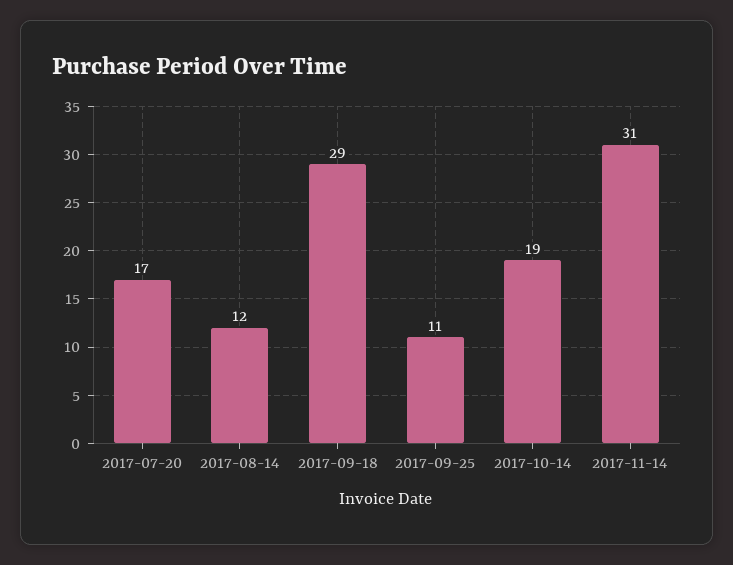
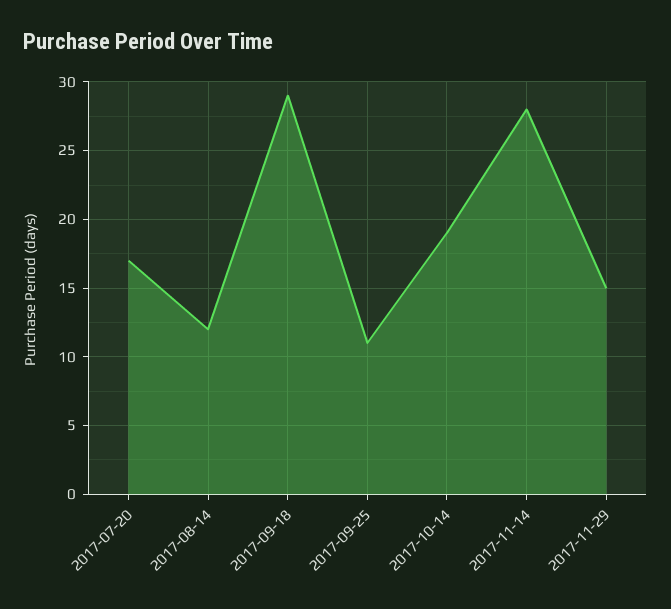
2017-11-14: 31 -> 28
2017-11-29: none -> 15

